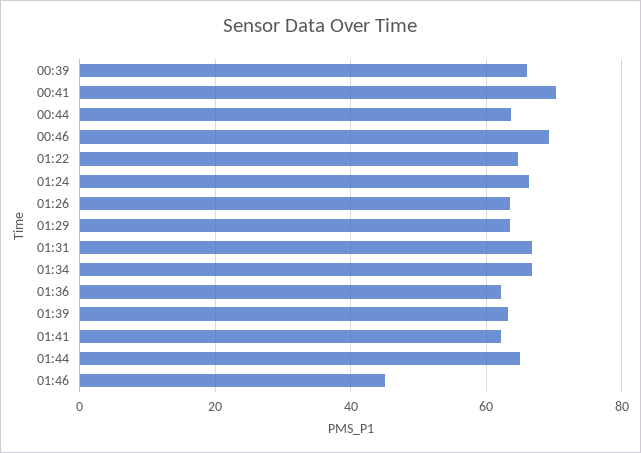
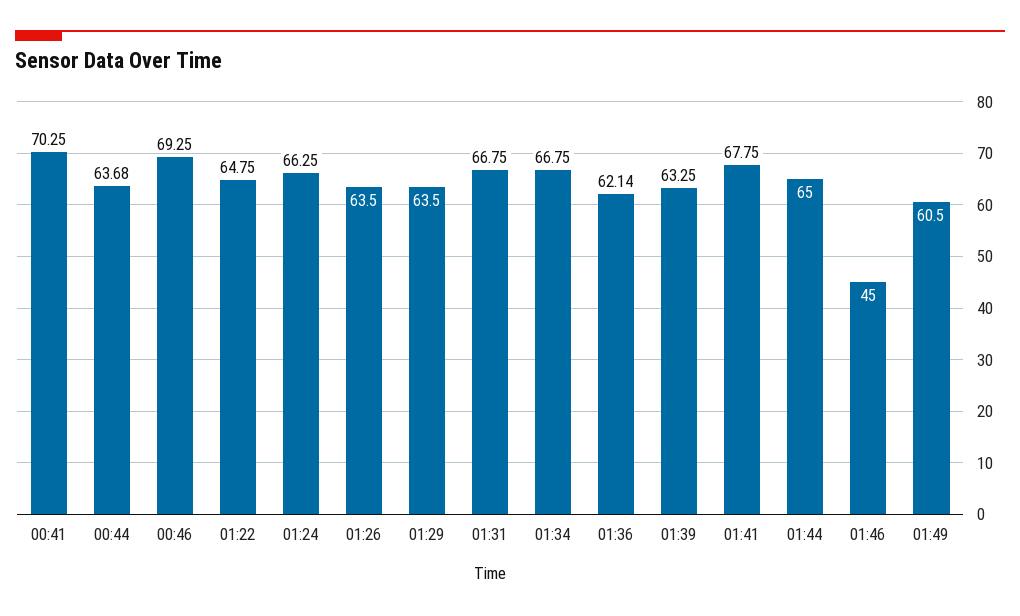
00:39: 66 -> none
01:41: 62 -> 67.75
01:49: none -> 60.5

